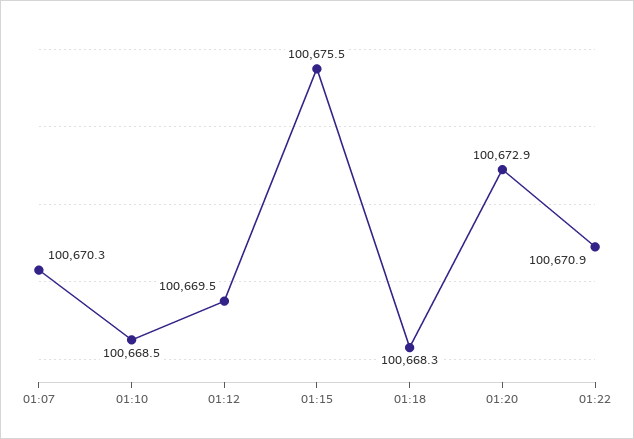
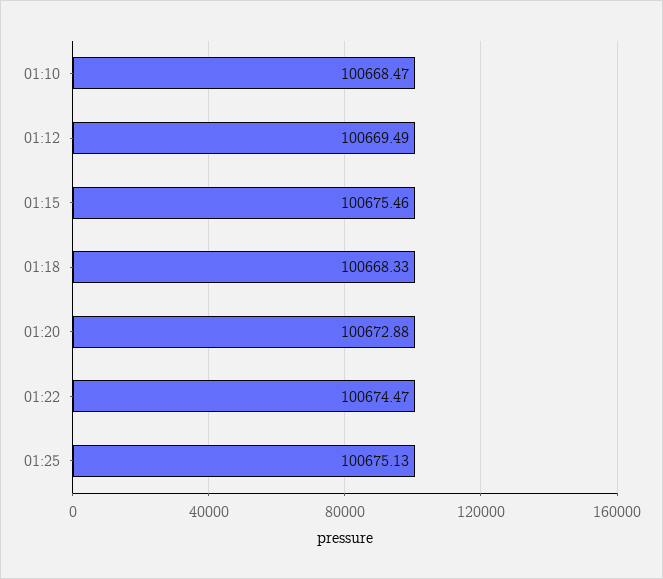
01:07: 100670.3 -> none
01:22: 100670.9 -> 100674.47
01:25: none -> 100675.13

